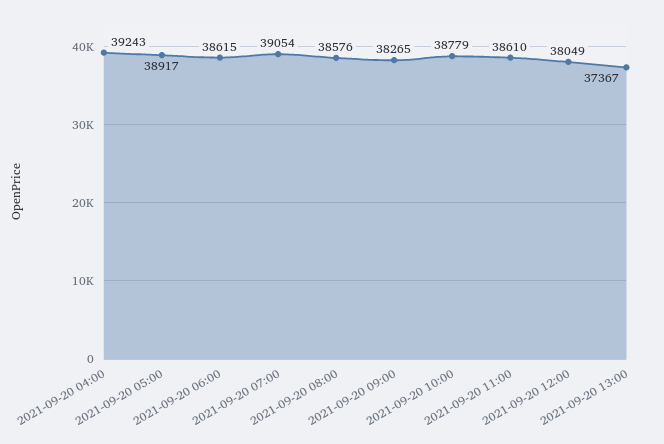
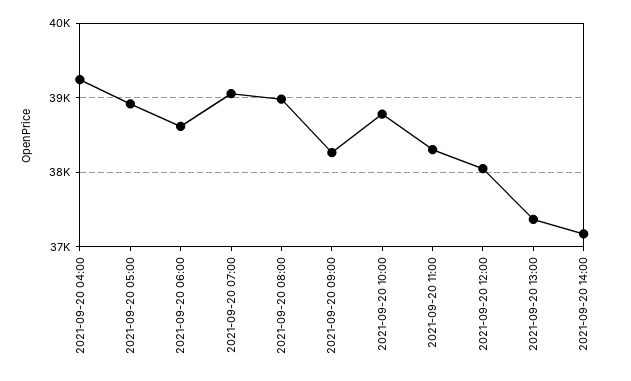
2021-09-20 08:00: 38576 -> 39000
2021-09-20 11:00: 38610 -> 38300
2021-09-20 14:00: none -> 37200

